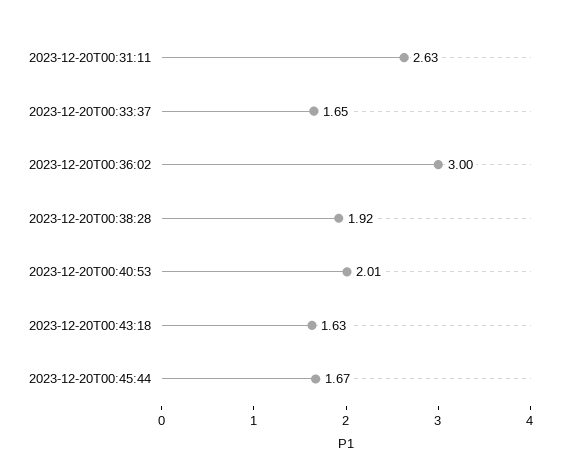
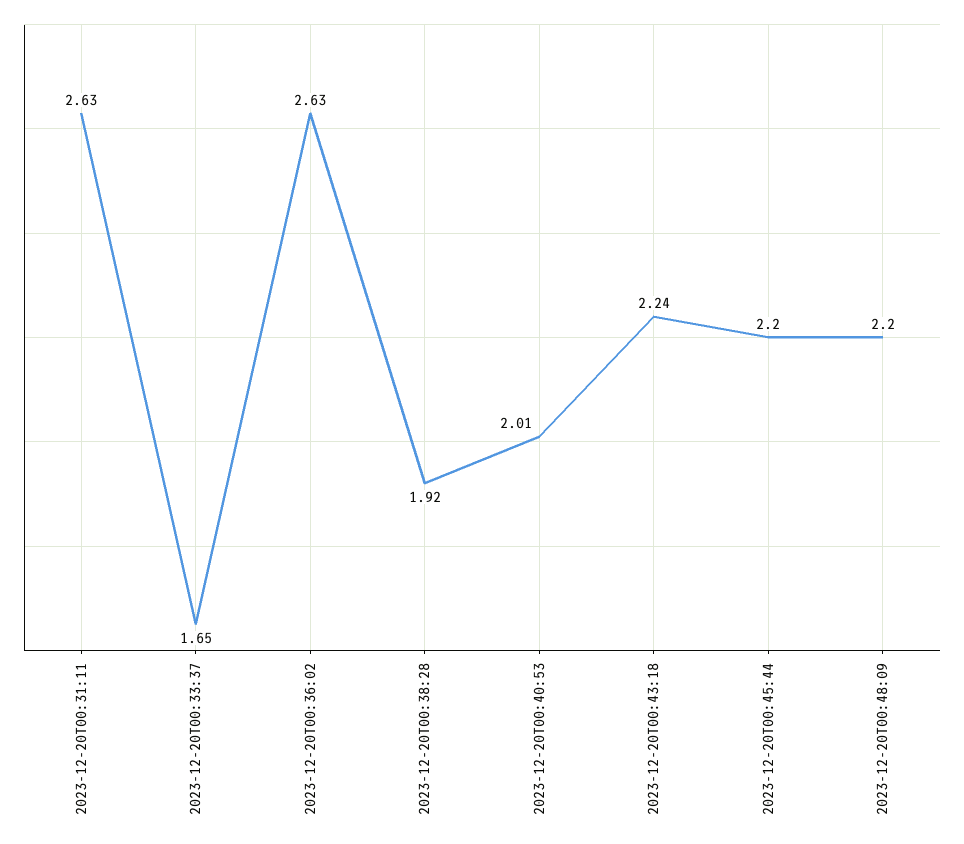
2023-12-20T00:36:02: 3 -> 2.63
2023-12-20T00:43:18: 1.63 -> 2.24
2023-12-20T00:45:44: 1.67 -> 2.2
2023-12-20T00:48:09: none -> 2.2

